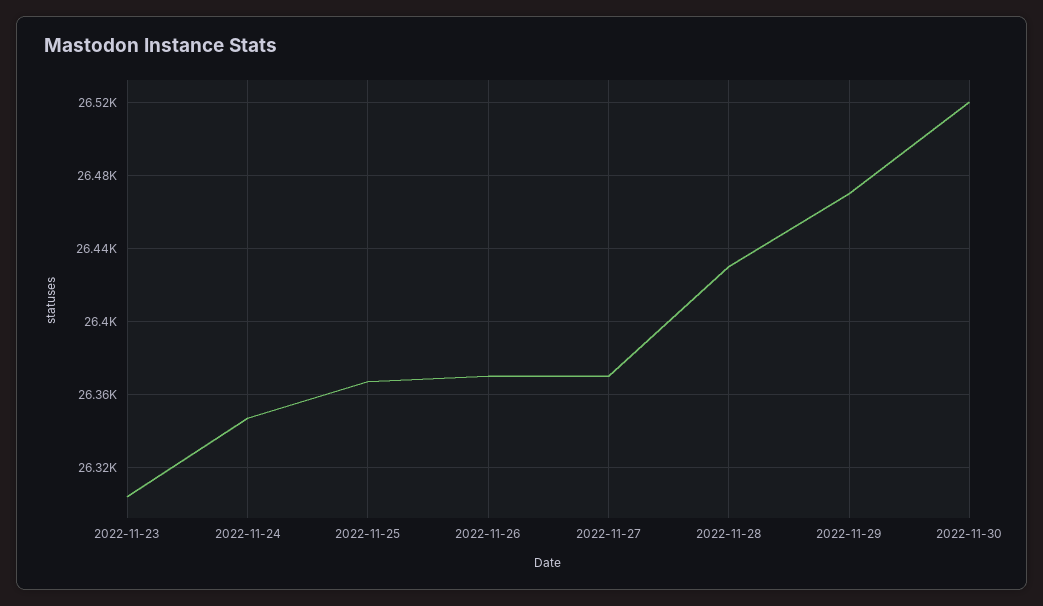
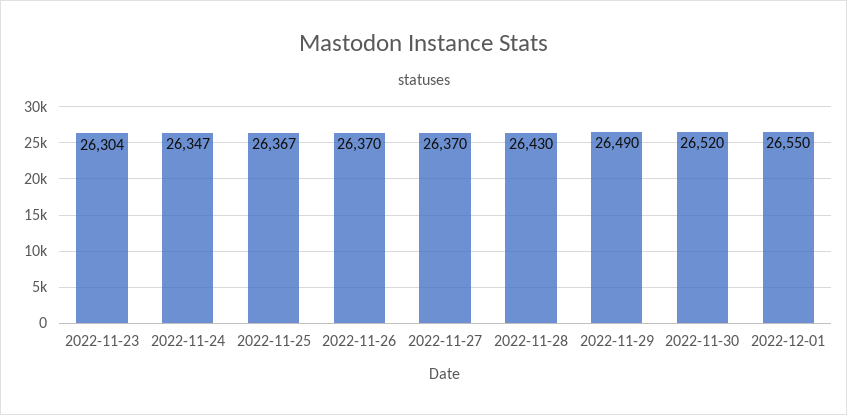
2022-11-29: 26470 -> 26490
2022-12-01: none -> 26550

